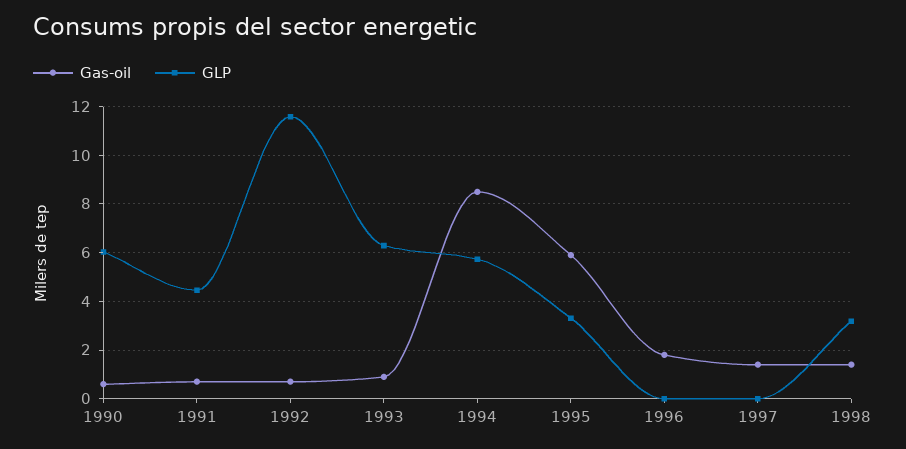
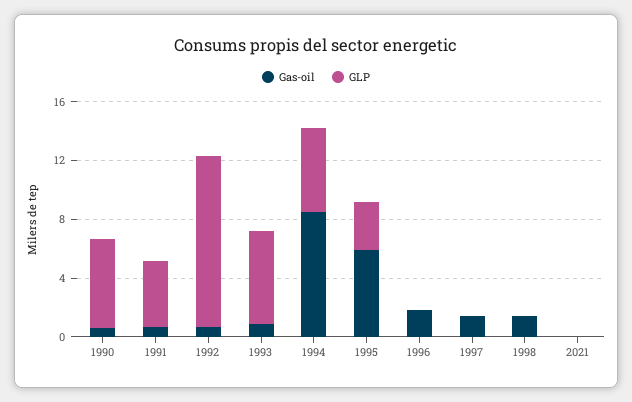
GLP, 1998: 3.25 -> 0
Gas-oil, 2021: none -> 0
GLP, 2021: none -> 0

